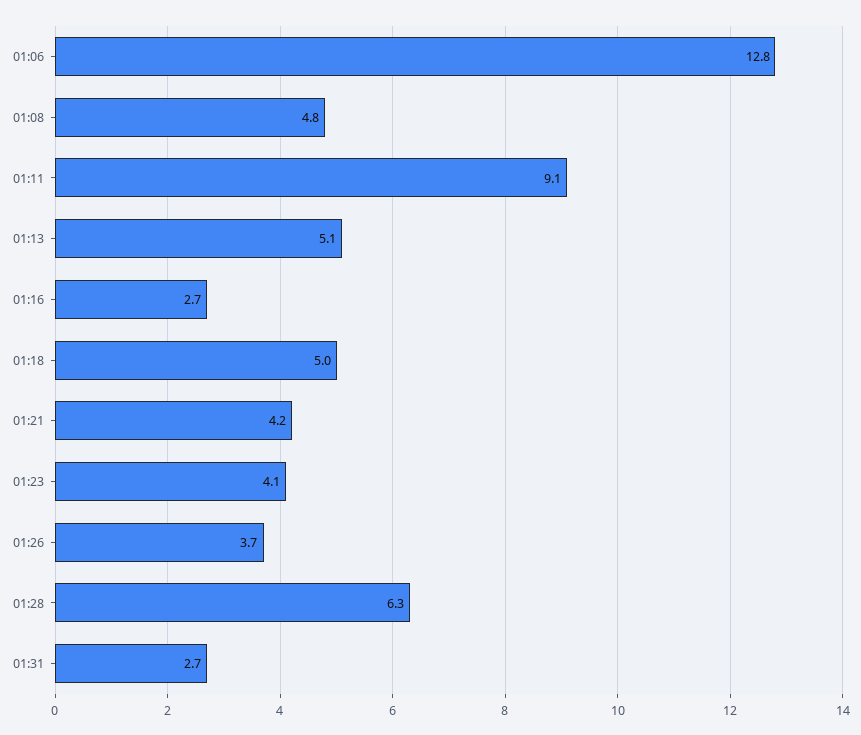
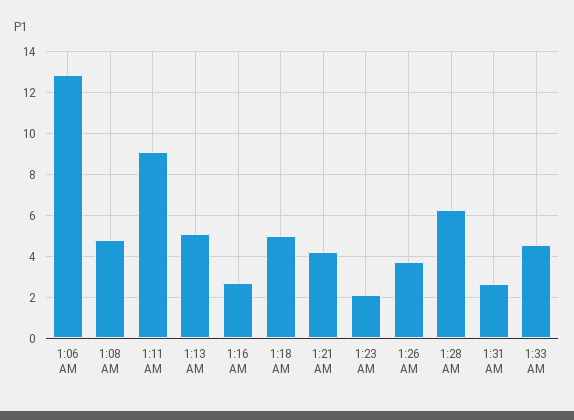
01:23: 4.1 -> 2
1:33 AM: none -> 4.5

